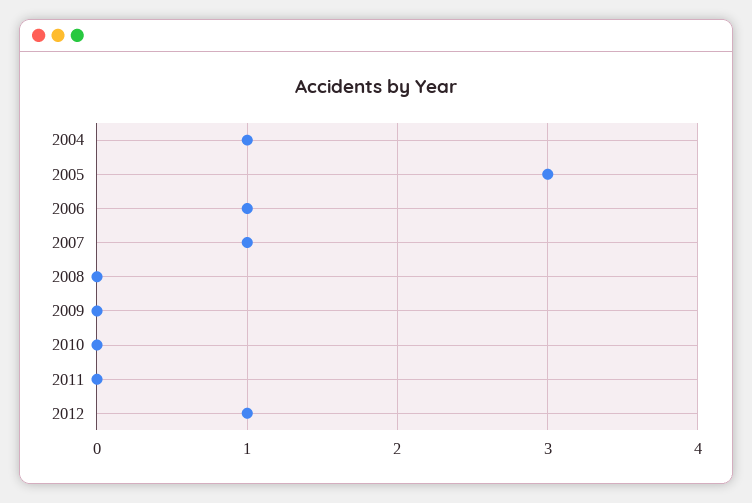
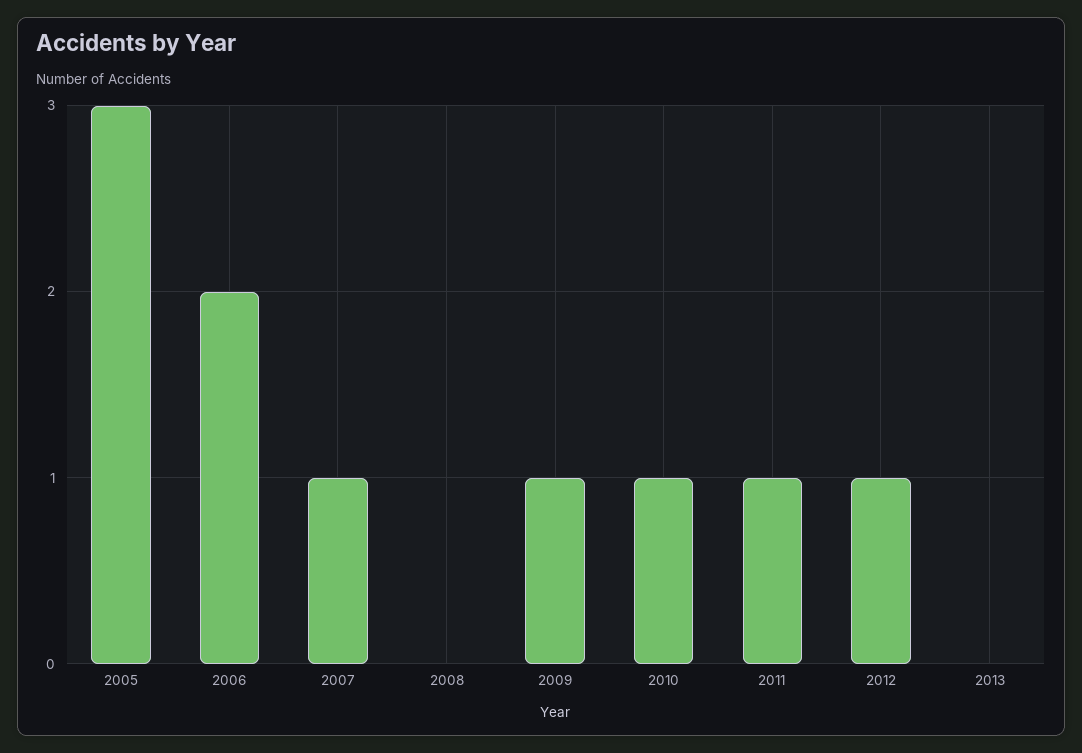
2004: 1 -> none
2006: 1 -> 2
2009: 0 -> 1
2010: 0 -> 1
2011: 0 -> 1
2013: none -> 0

